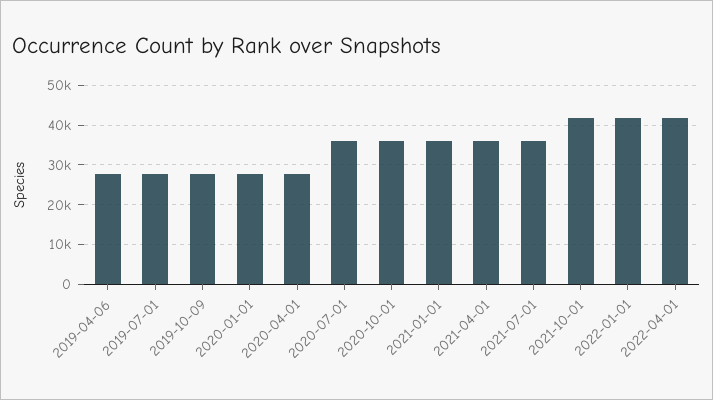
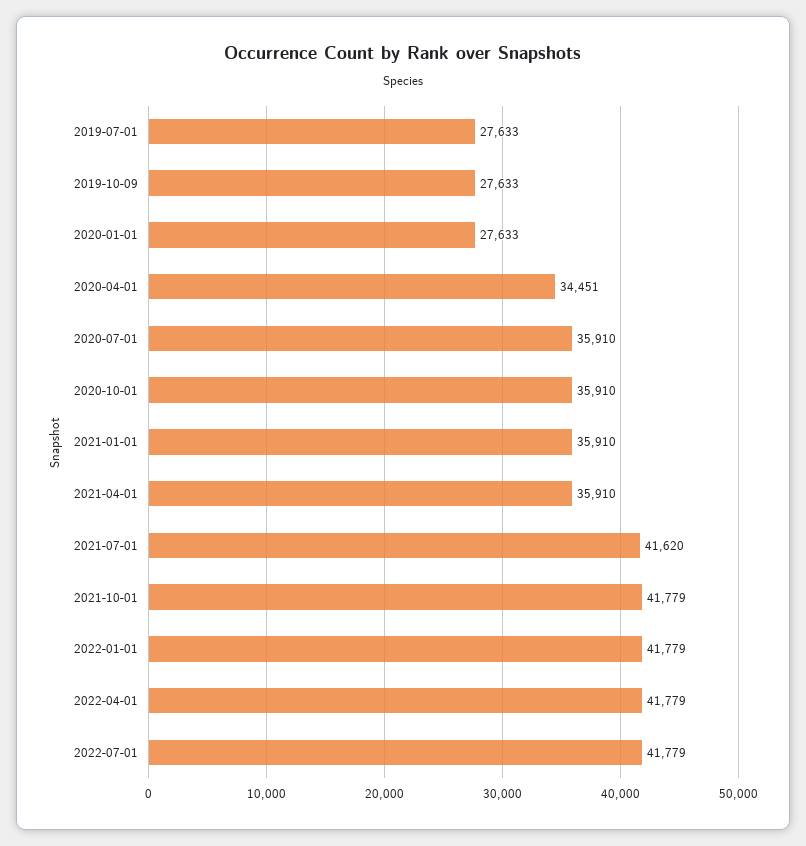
2019-04-06: 28000 -> none
2020-04-01: 28000 -> 34451
2021-07-01: 36000 -> 41620
2022-07-01: none -> 41779

